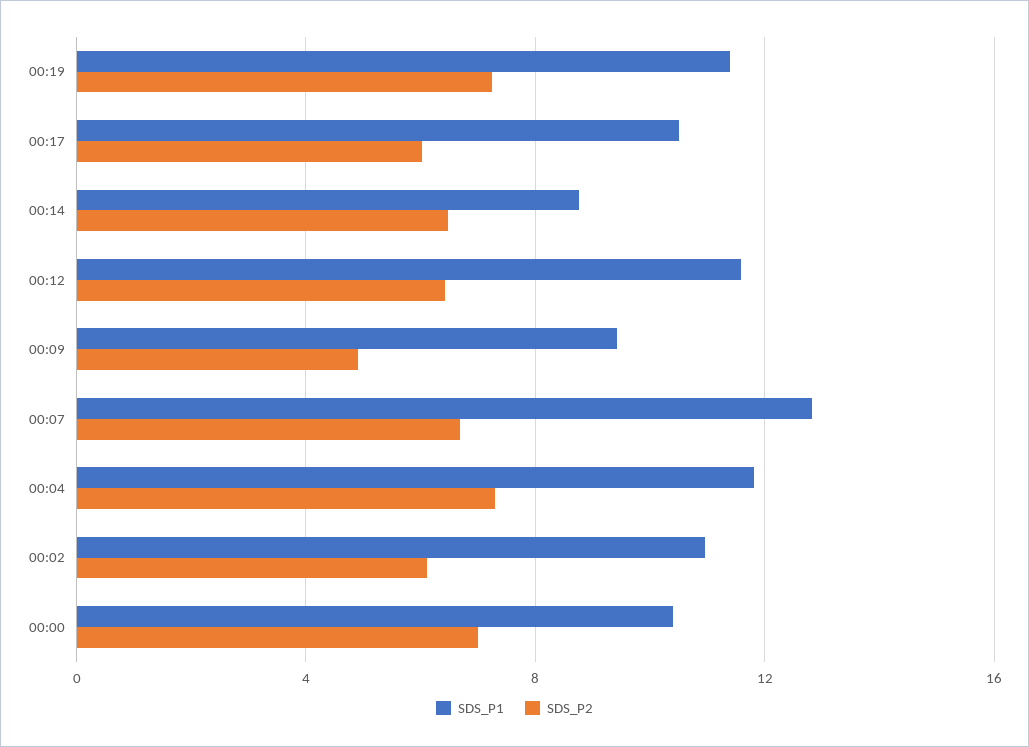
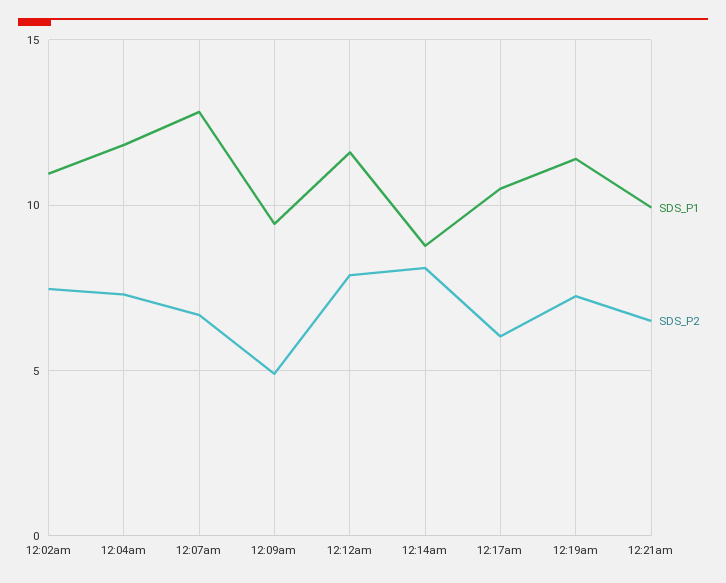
SDS_P2, 00:14: 6.5 -> 8
SDS_P2, 00:12: 6.5 -> 8
SDS_P2, 00:02: 6 -> 7.5
SDS_P1, 00:00: 10.5 -> none
SDS_P2, 00:00: 7 -> none
SDS_P1, 12:21am: none -> 10
SDS_P2, 12:21am: none -> 6.5

